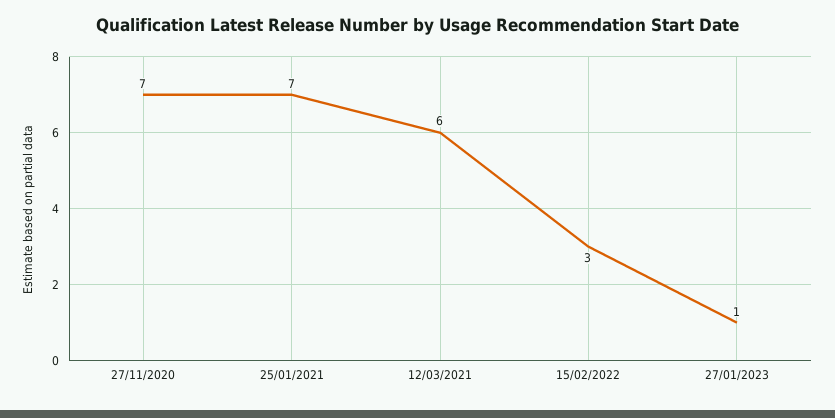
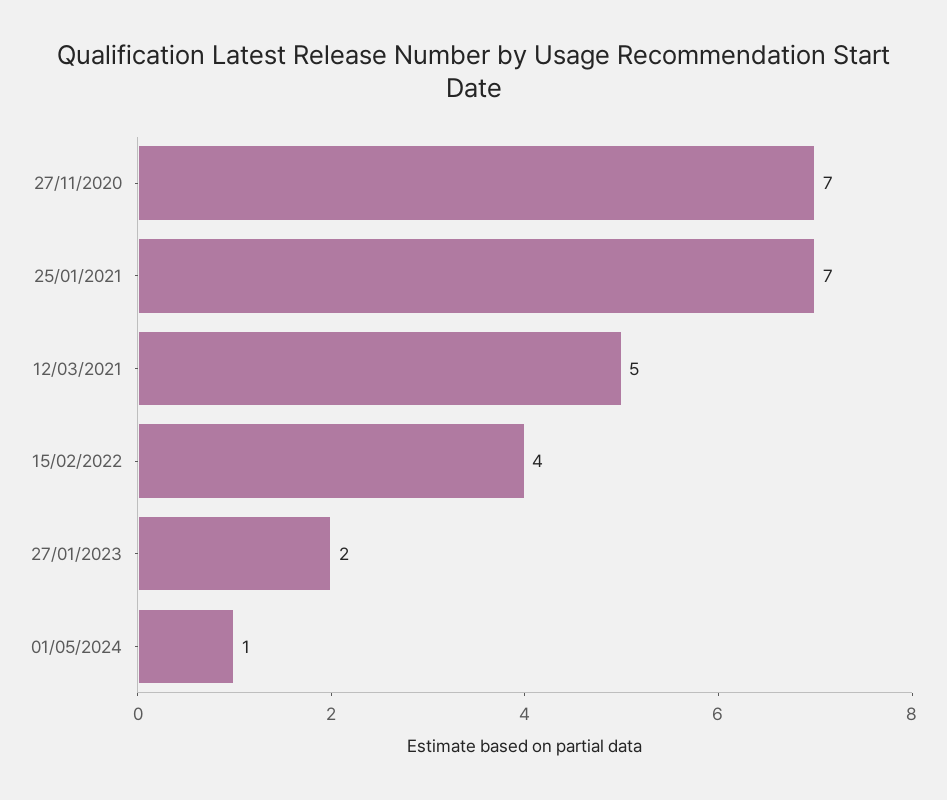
12/03/2021: 6 -> 5
15/02/2022: 3 -> 4
27/01/2023: 1 -> 2
01/05/2024: none -> 1

